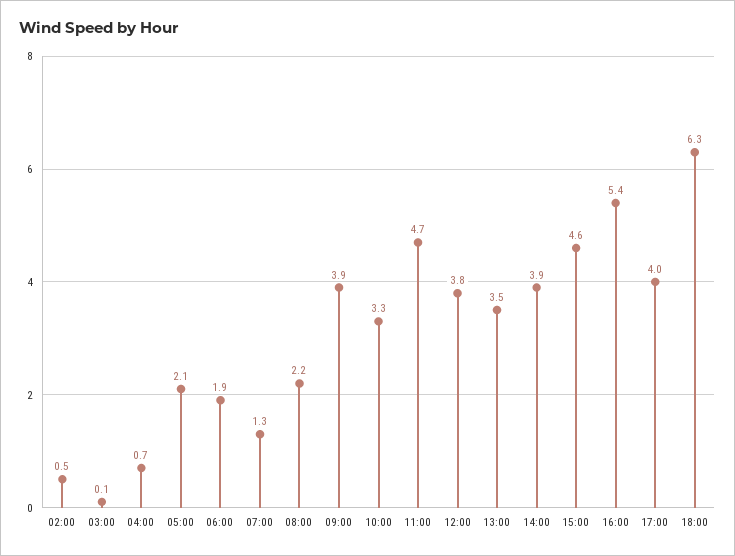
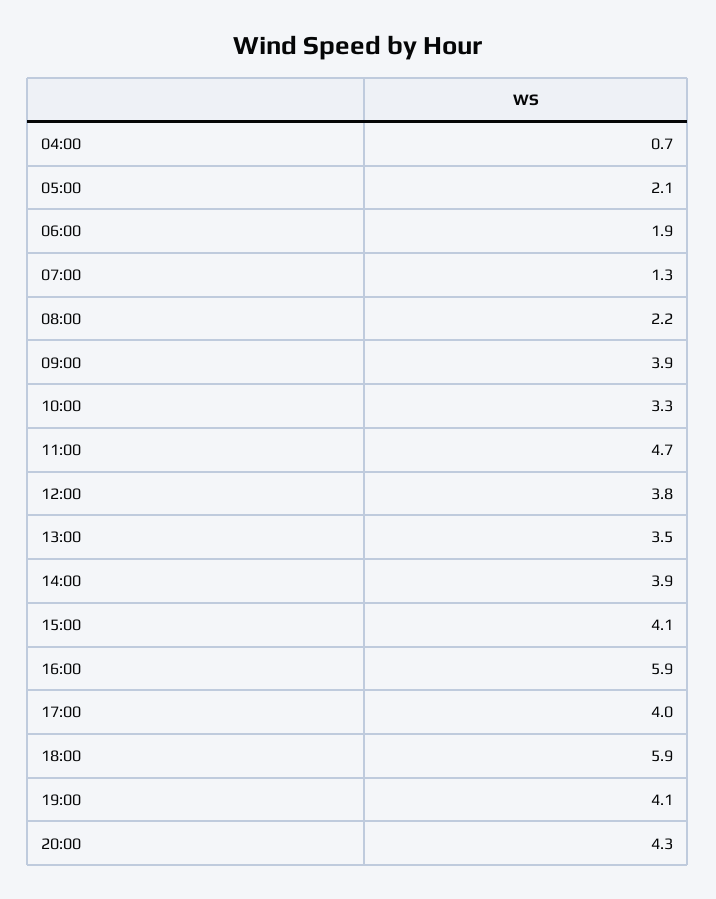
02:00: 0.5 -> none
03:00: 0.1 -> none
15:00: 4.6 -> 4.1
16:00: 5.4 -> 5.9
18:00: 6.3 -> 5.9
19:00: none -> 4.1
20:00: none -> 4.3

